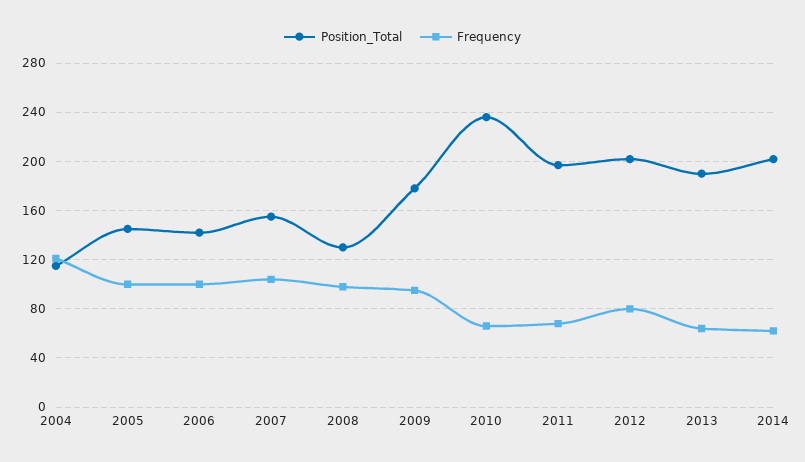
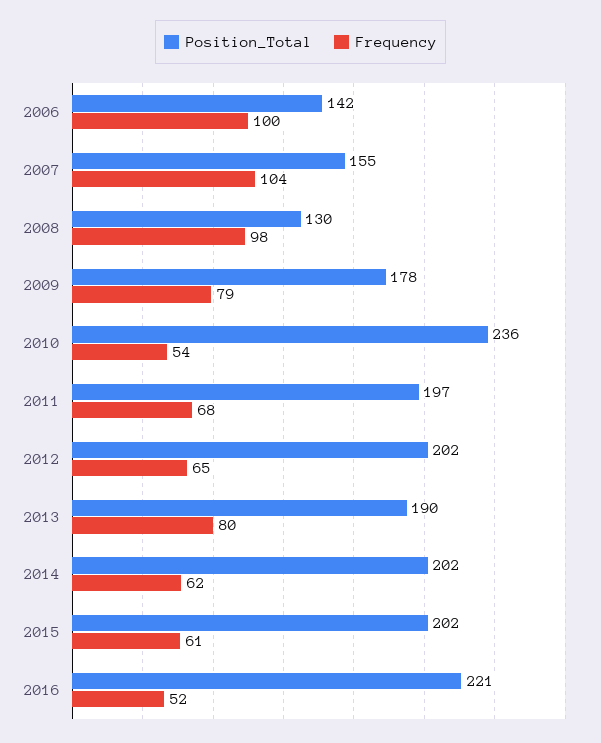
Position_Total, 2004: 115 -> none
Frequency, 2004: 120 -> none
Position_Total, 2005: 145 -> none
Frequency, 2005: 100 -> none
Frequency, 2009: 95 -> 79
Frequency, 2010: 65 -> 54
Frequency, 2012: 80 -> 65
Frequency, 2013: 65 -> 80
Position_Total, 2015: none -> 202
Frequency, 2015: none -> 61
Position_Total, 2016: none -> 221
Frequency, 2016: none -> 52

